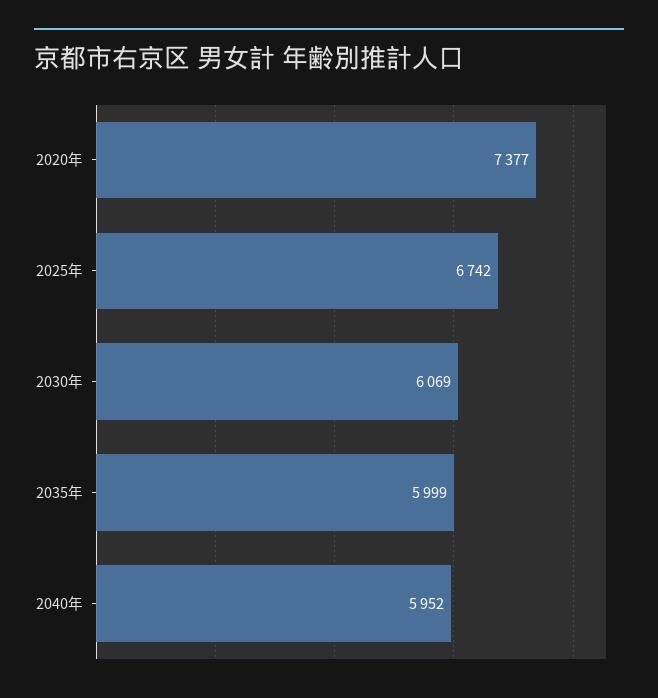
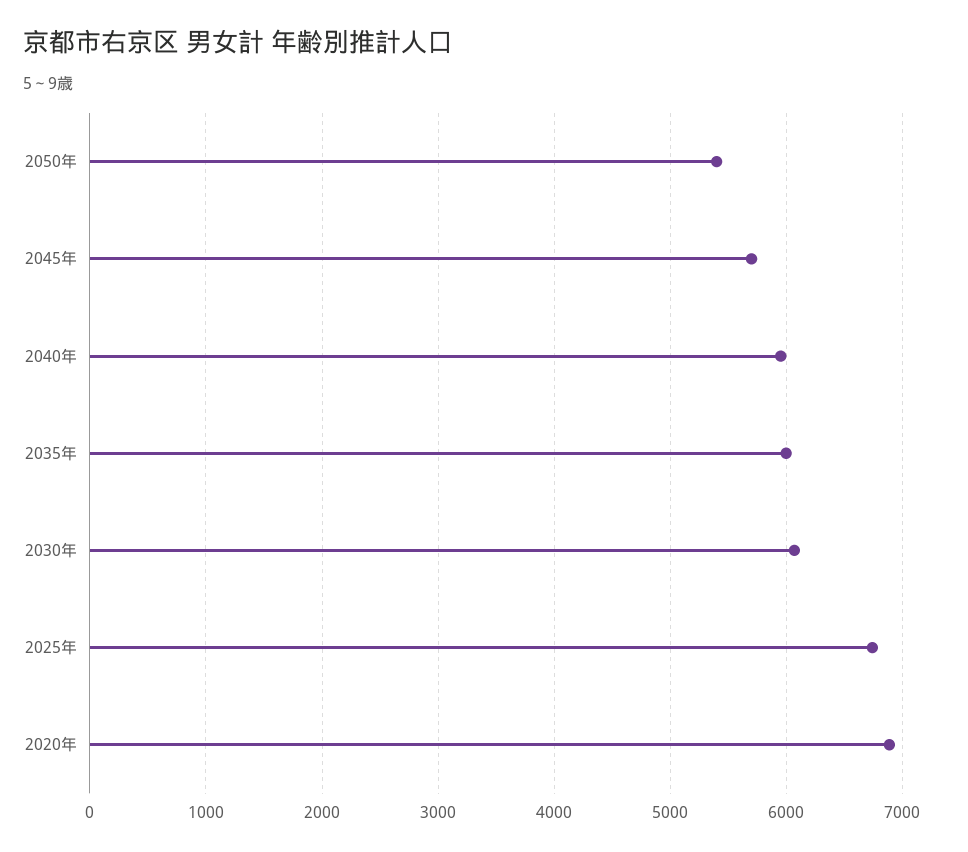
2020年: 7377 -> 6900
2050年: none -> 5400
2045年: none -> 5700

